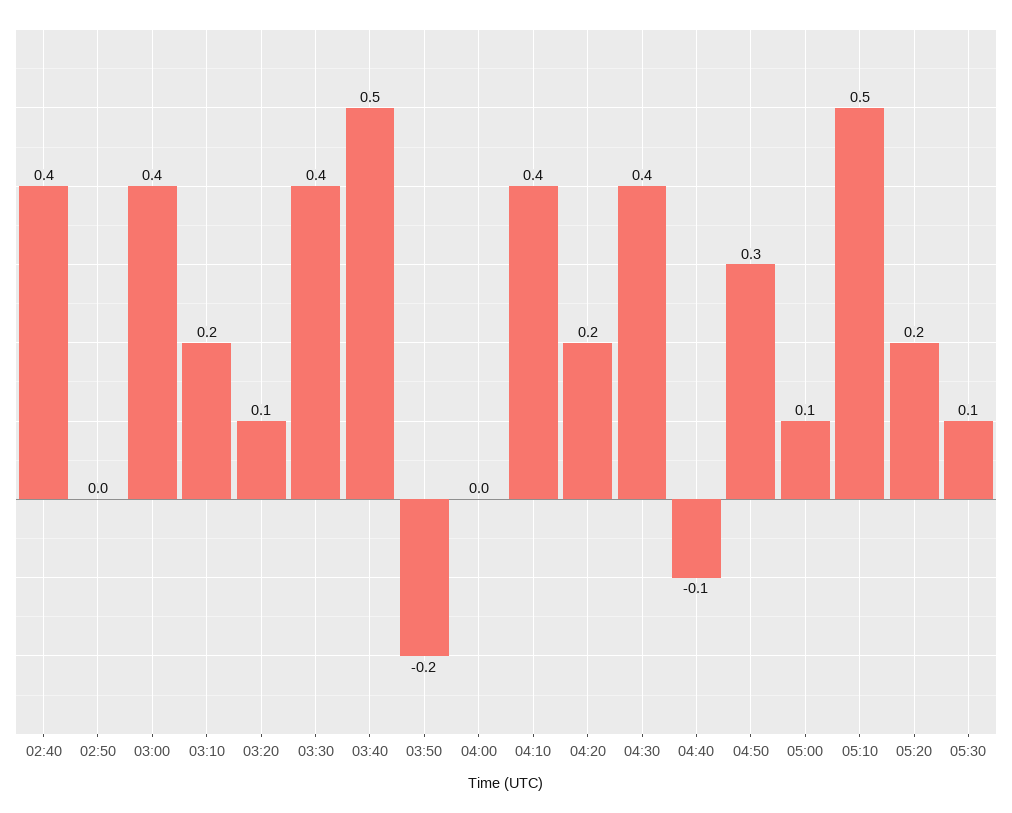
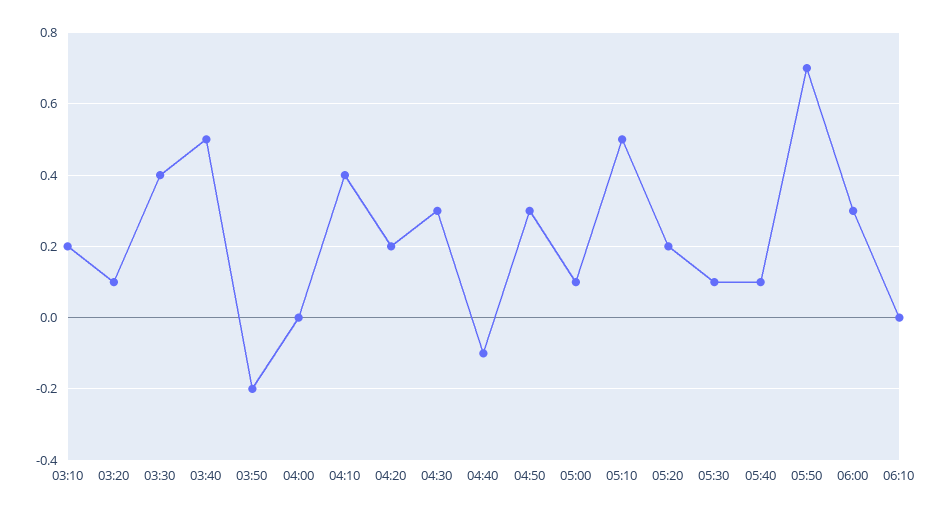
02:40: 0.4 -> none
02:50: 0 -> none
03:00: 0.4 -> none
04:30: 0.4 -> 0.3
05:40: none -> 0.1
05:50: none -> 0.7
06:00: none -> 0.3
06:10: none -> 0

